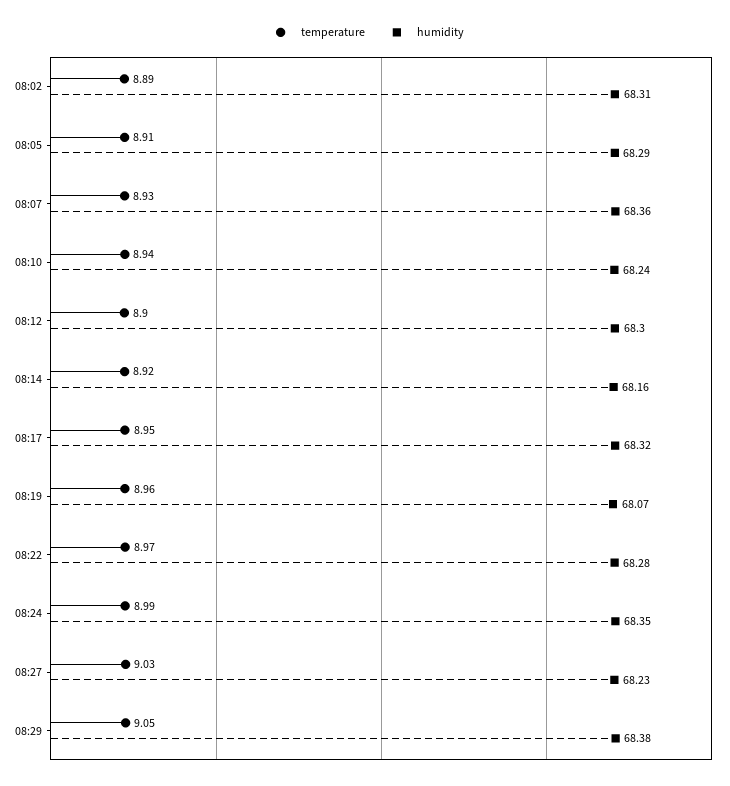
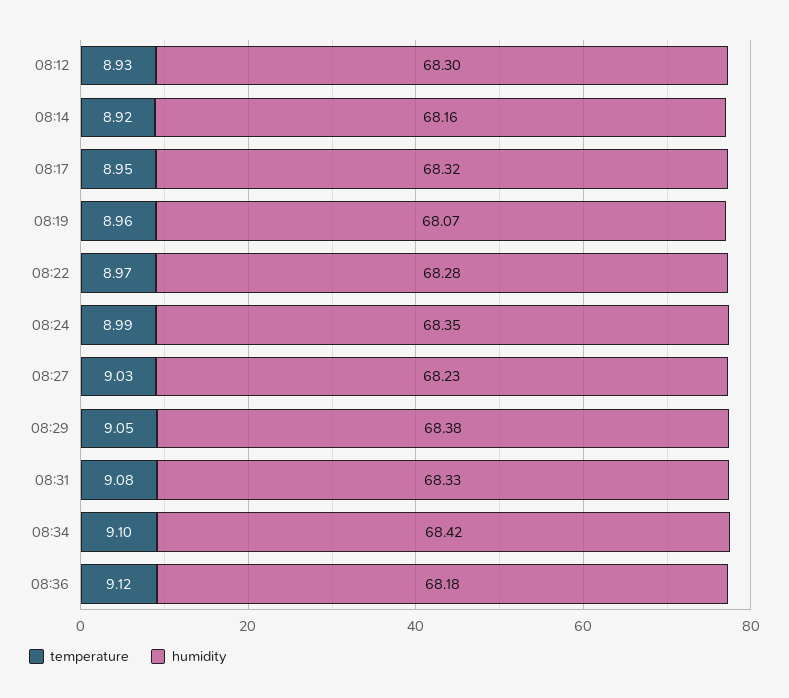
temperature, 08:02: 8.89 -> none
humidity, 08:02: 68.31 -> none
temperature, 08:05: 8.91 -> none
humidity, 08:05: 68.29 -> none
temperature, 08:07: 8.93 -> none
humidity, 08:07: 68.36 -> none
temperature, 08:10: 8.94 -> none
humidity, 08:10: 68.24 -> none
temperature, 08:12: 8.9 -> 8.93
temperature, 08:31: none -> 9.08
humidity, 08:31: none -> 68.33
temperature, 08:34: none -> 9.1
humidity, 08:34: none -> 68.42
temperature, 08:36: none -> 9.12
humidity, 08:36: none -> 68.18

